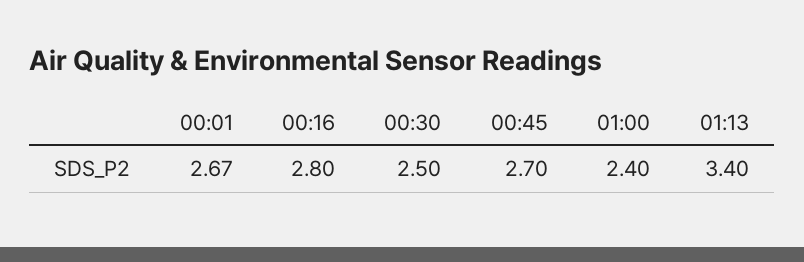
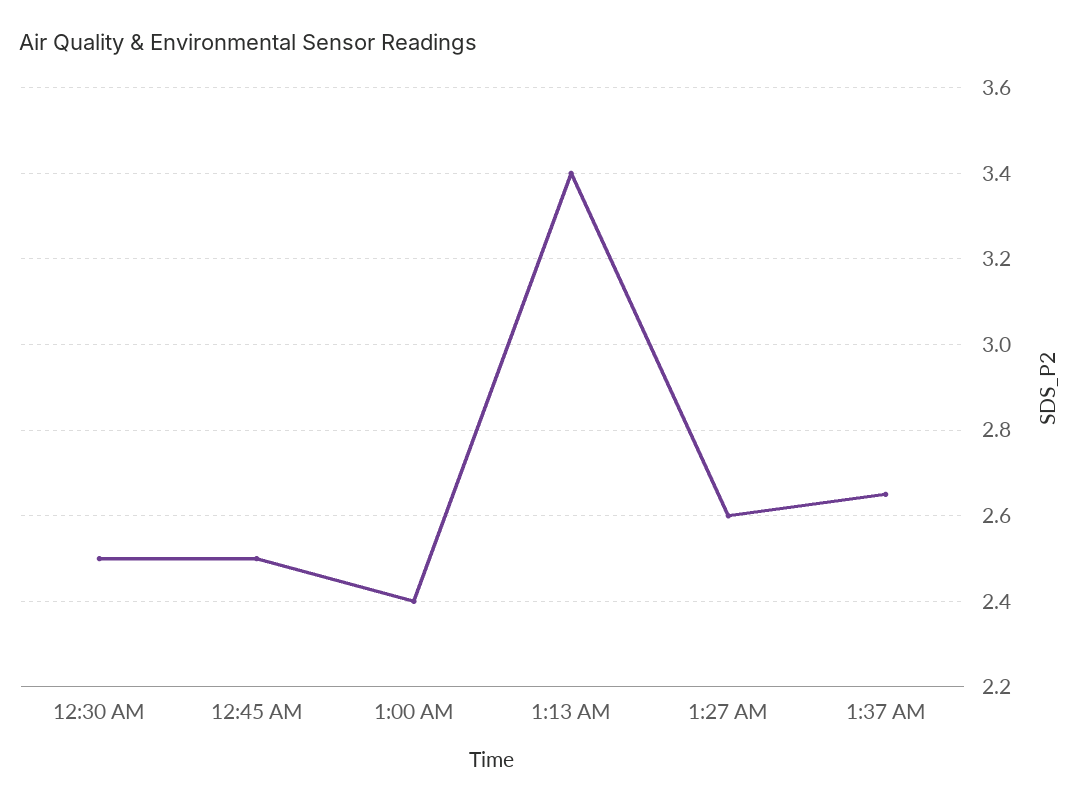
00:01: 2.67 -> none
00:16: 2.8 -> none
00:45: 2.7 -> 2.5
1:27 AM: none -> 2.6
1:37 AM: none -> 2.65

